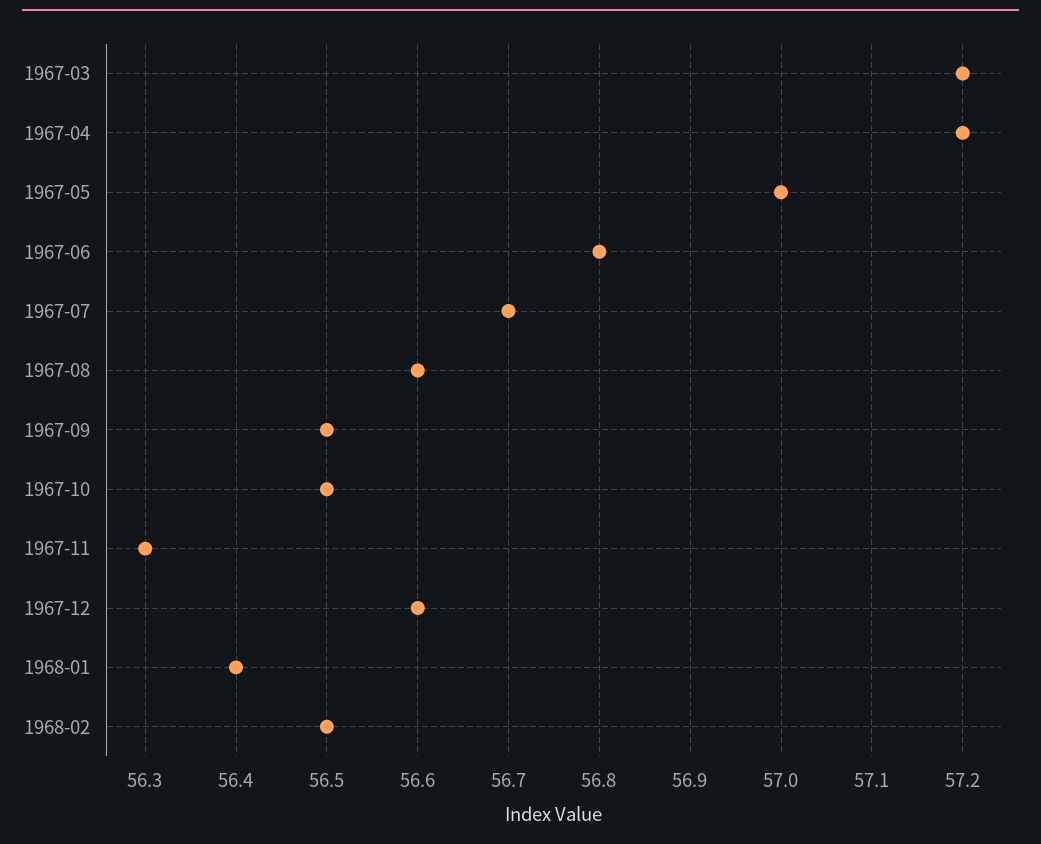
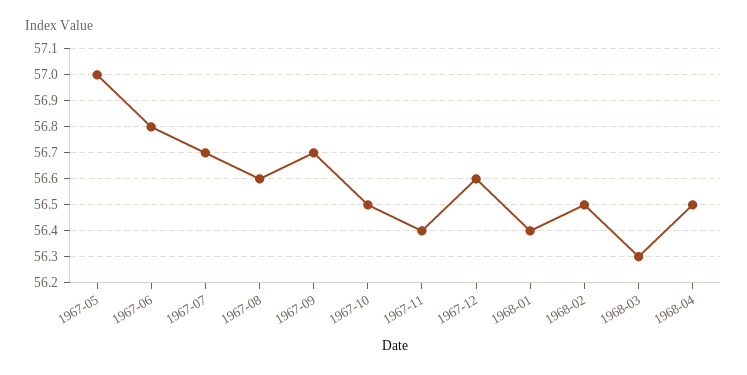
1967-03: 57.2 -> none
1967-04: 57.2 -> none
1967-09: 56.5 -> 56.7
1967-11: 56.3 -> 56.4
1968-03: none -> 56.3
1968-04: none -> 56.5

